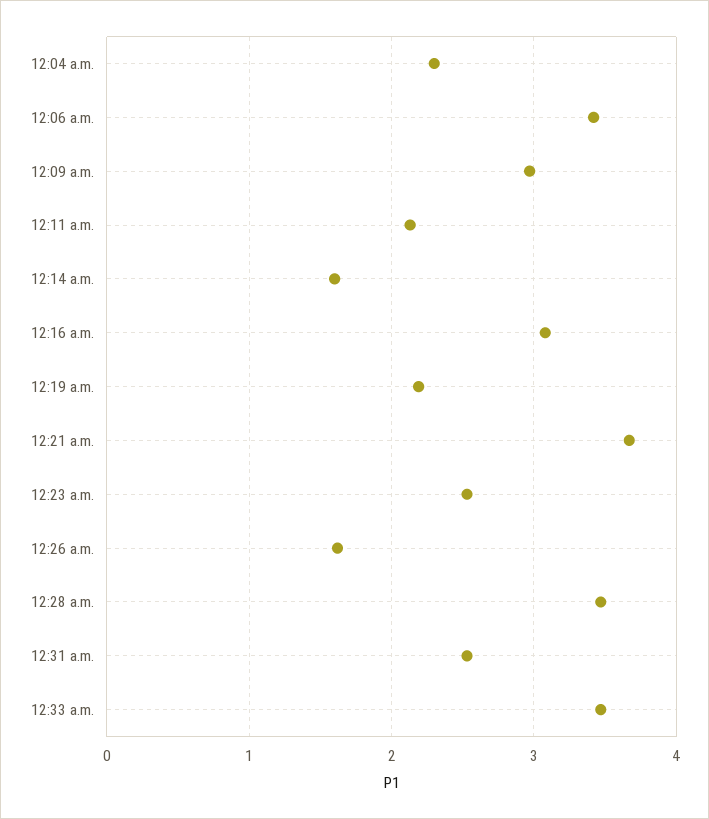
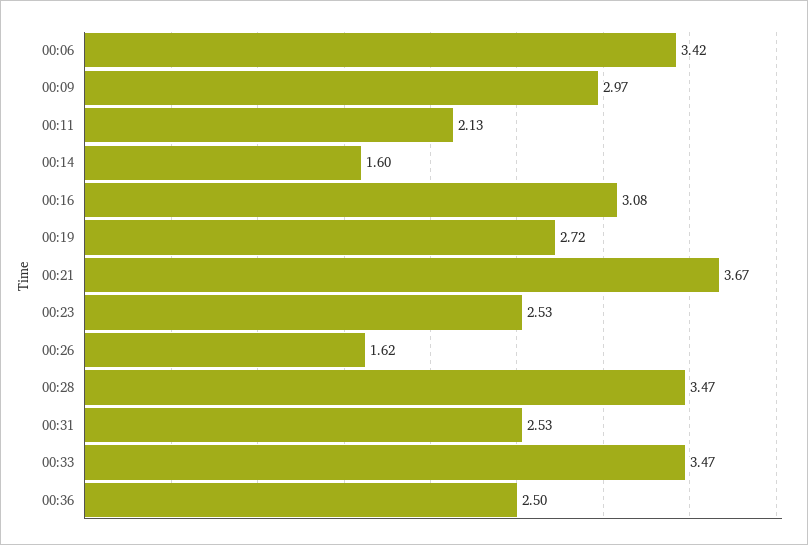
12:04 a.m.: 2.3 -> none
12:19 a.m.: 2.2 -> 2.72
00:36: none -> 2.5

